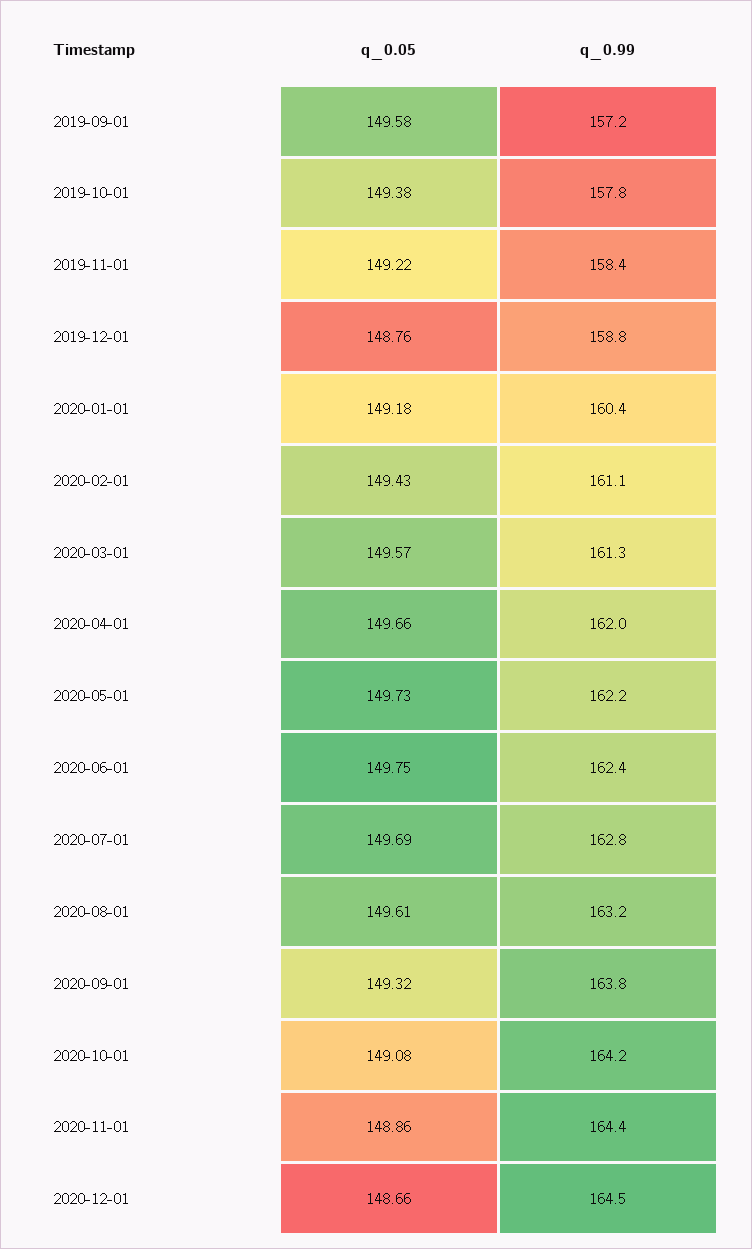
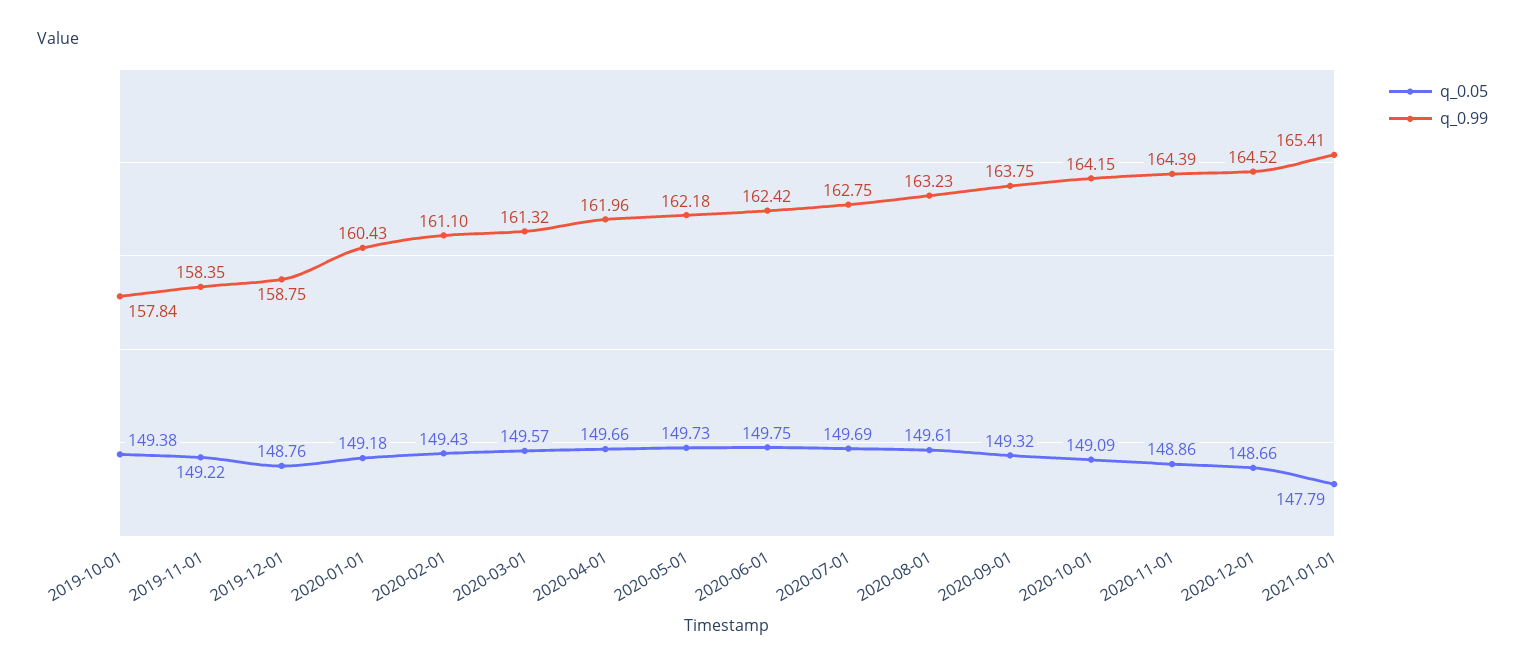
q_0.05, 2019-09-01: 149.58 -> none
q_0.99, 2019-09-01: 157.2 -> none
q_0.05, 2020-10-01: 149.08 -> 149.09
q_0.05, 2021-01-01: none -> 147.79
q_0.99, 2021-01-01: none -> 165.41

